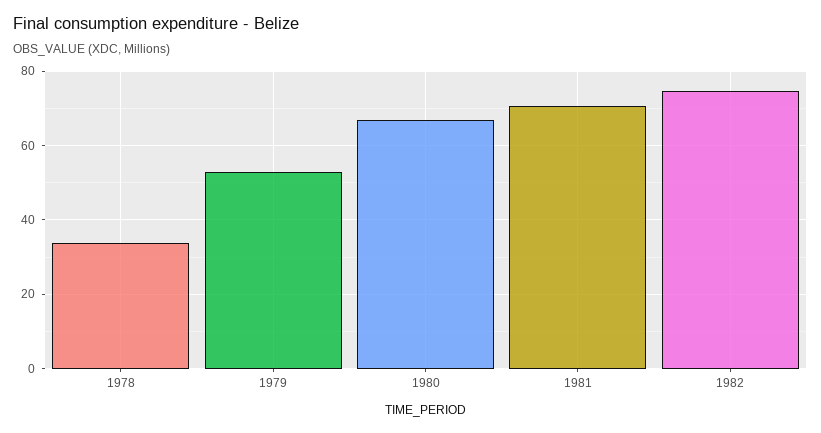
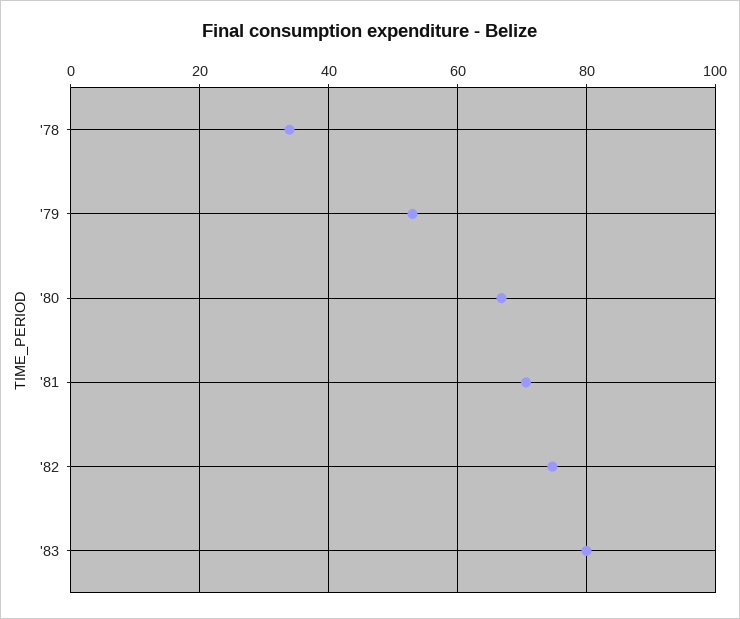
'83: none -> 80

